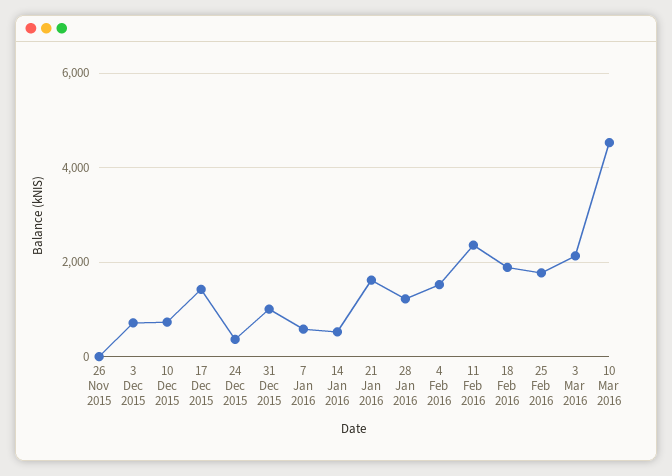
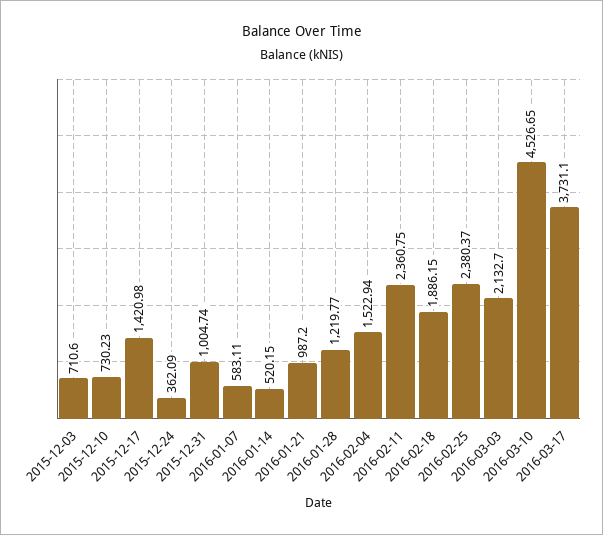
26 Nov 2015: 0 -> none
21 Jan 2016: 1600 -> 987.2
25 Feb 2016: 1800 -> 2380.37
2016-03-17: none -> 3731.1

